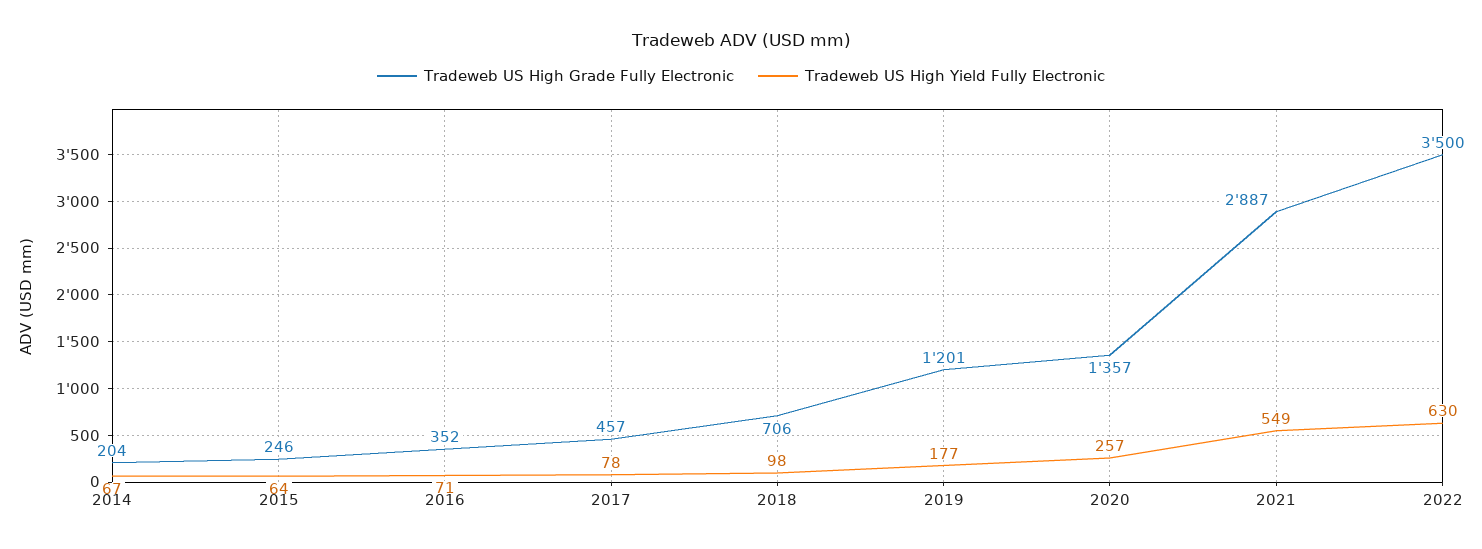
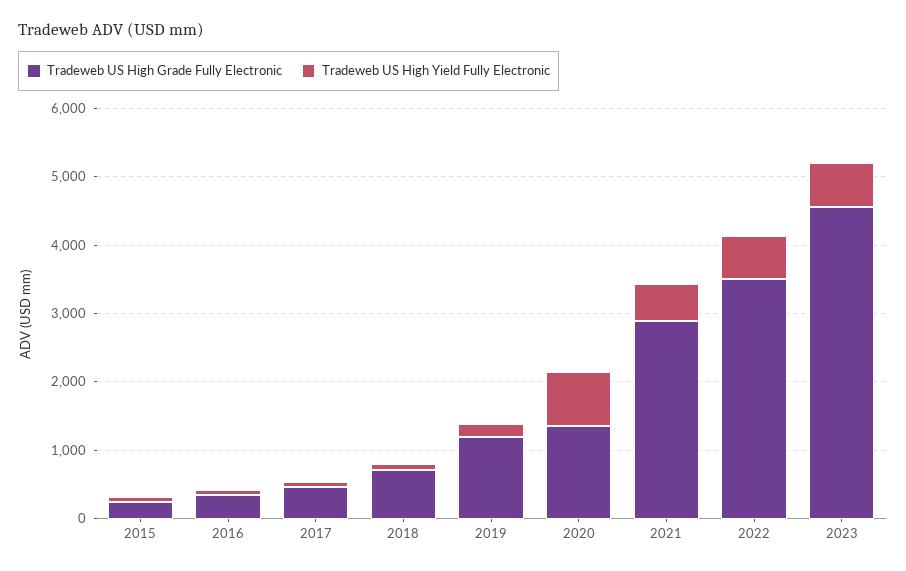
Tradeweb US High Grade Fully Electronic, 2014: 204 -> none
Tradeweb US High Yield Fully Electronic, 2014: 67 -> none
Tradeweb US High Yield Fully Electronic, 2020: 257 -> 800
Tradeweb US High Grade Fully Electronic, 2023: none -> 4600
Tradeweb US High Yield Fully Electronic, 2023: none -> 600

